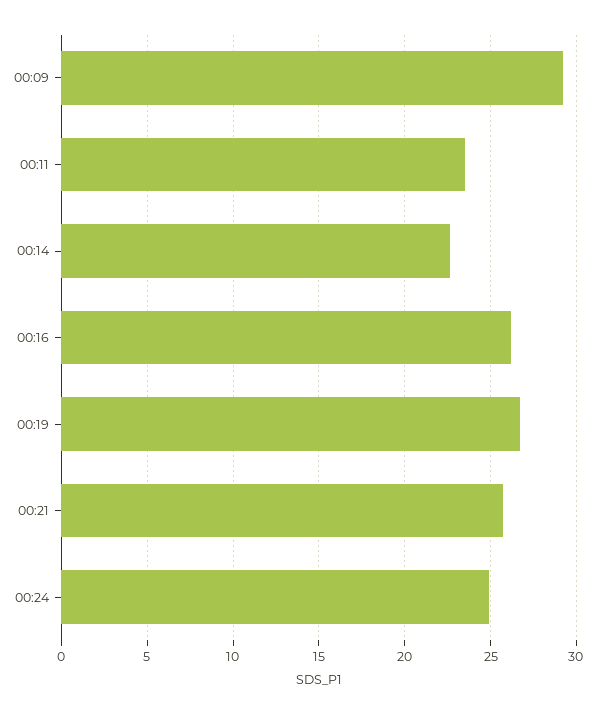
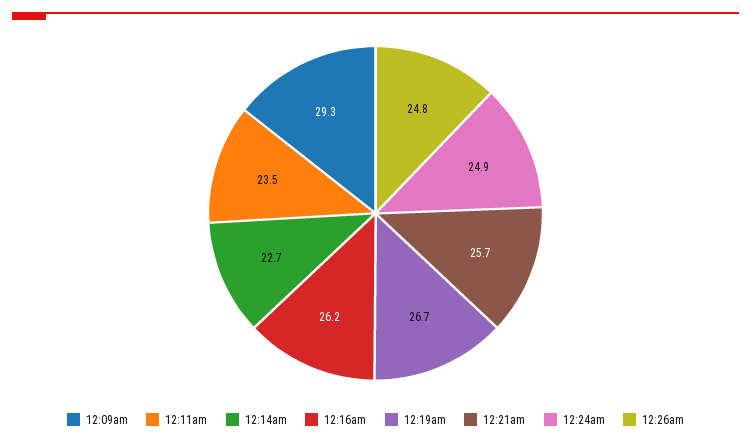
12:26am: none -> 24.8

